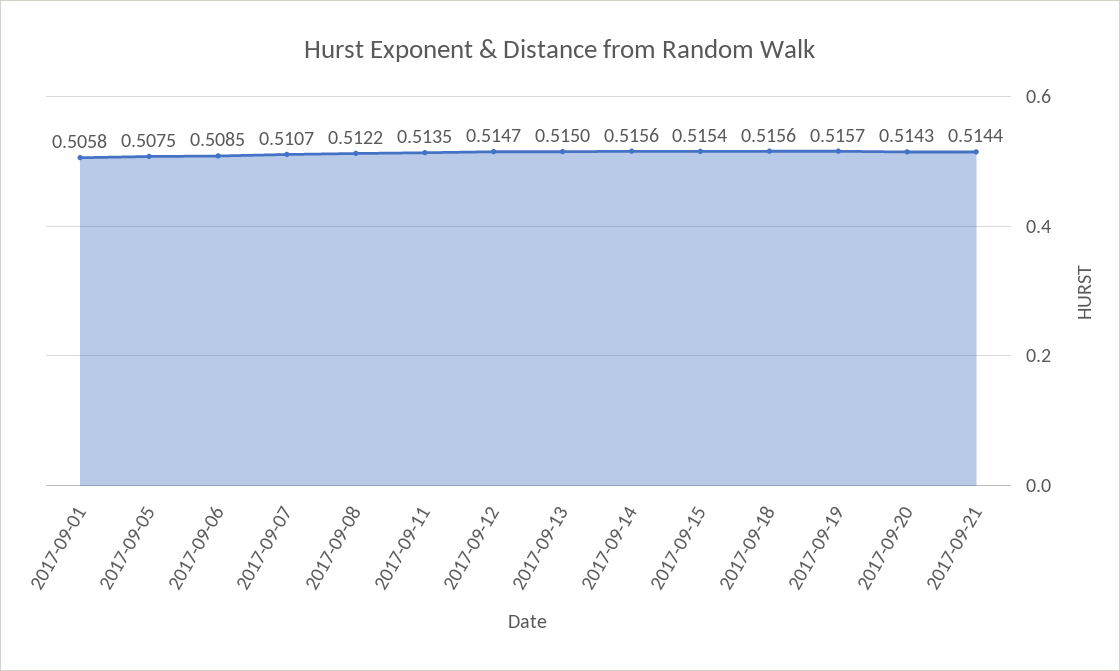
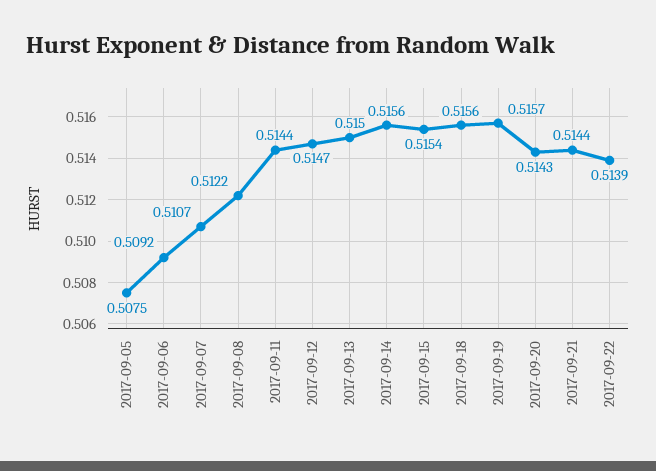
2017-09-01: 0.5058 -> none
2017-09-06: 0.5085 -> 0.5092
2017-09-11: 0.5135 -> 0.5144
2017-09-22: none -> 0.5139

